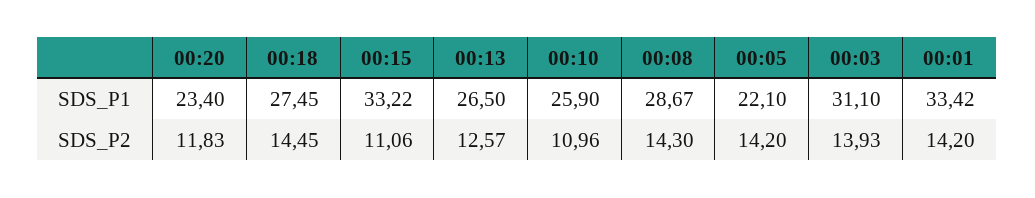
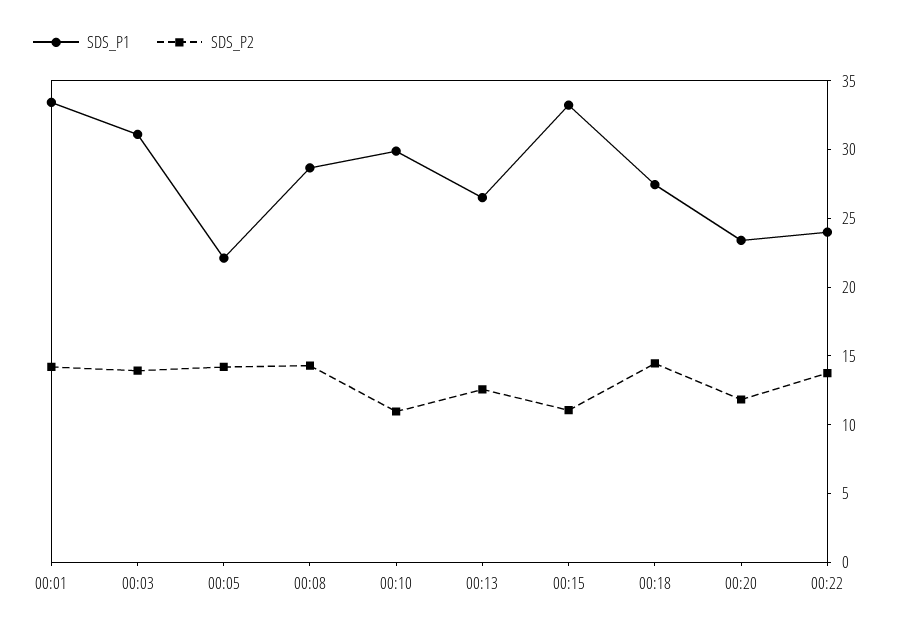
SDS_P1, 00:10: 25.9 -> 30
SDS_P1, 00:22: none -> 24
SDS_P2, 00:22: none -> 14

